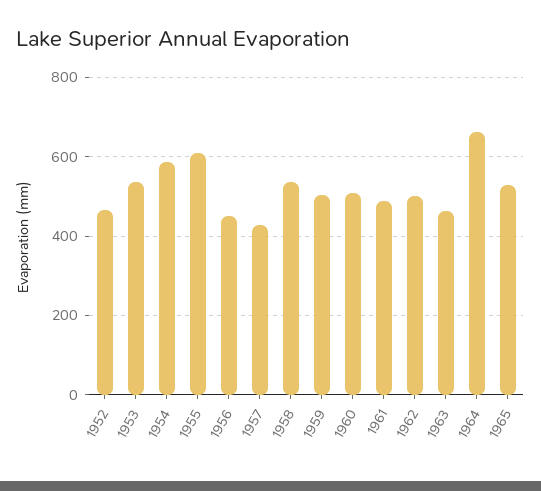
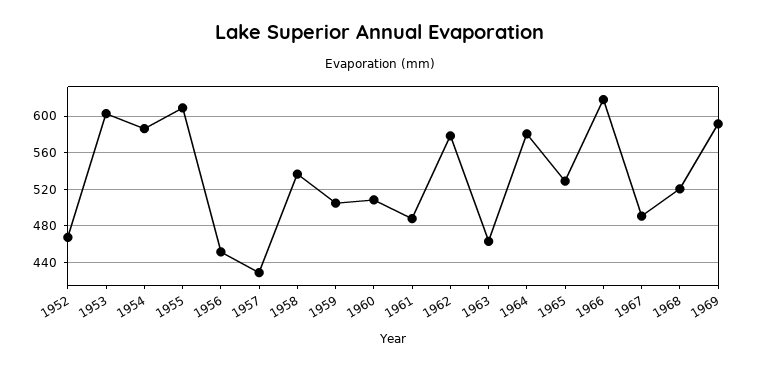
1953: 540 -> 600
1962: 500 -> 580
1964: 660 -> 580
1966: none -> 620
1967: none -> 490
1968: none -> 520
1969: none -> 590

